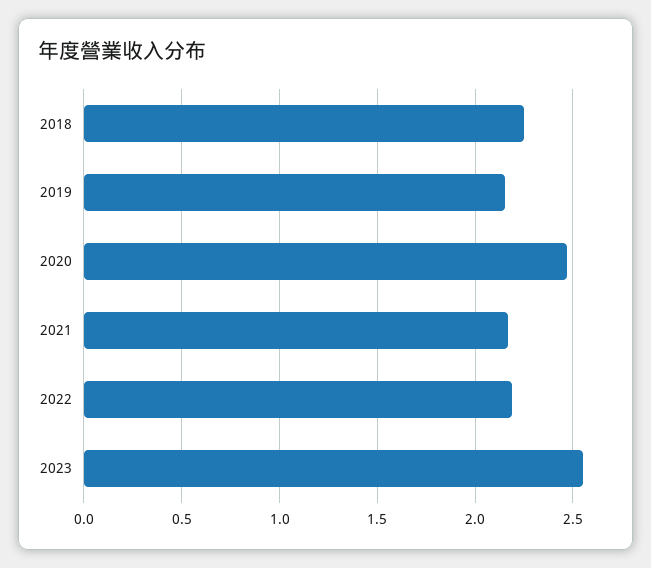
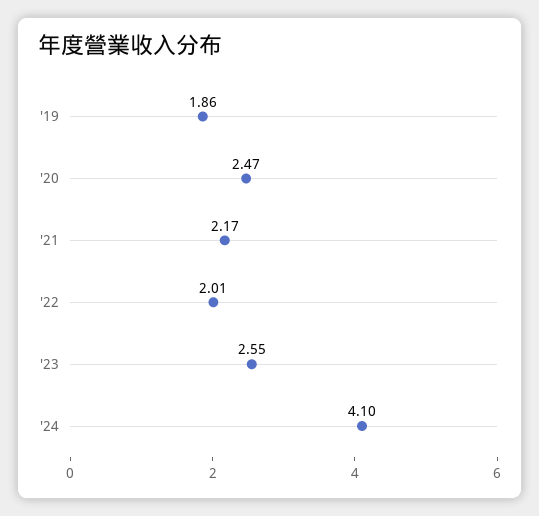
2018: 2.25 -> none
2019: 2.15 -> 1.86
2022: 2.2 -> 2.01
'24: none -> 4.1

